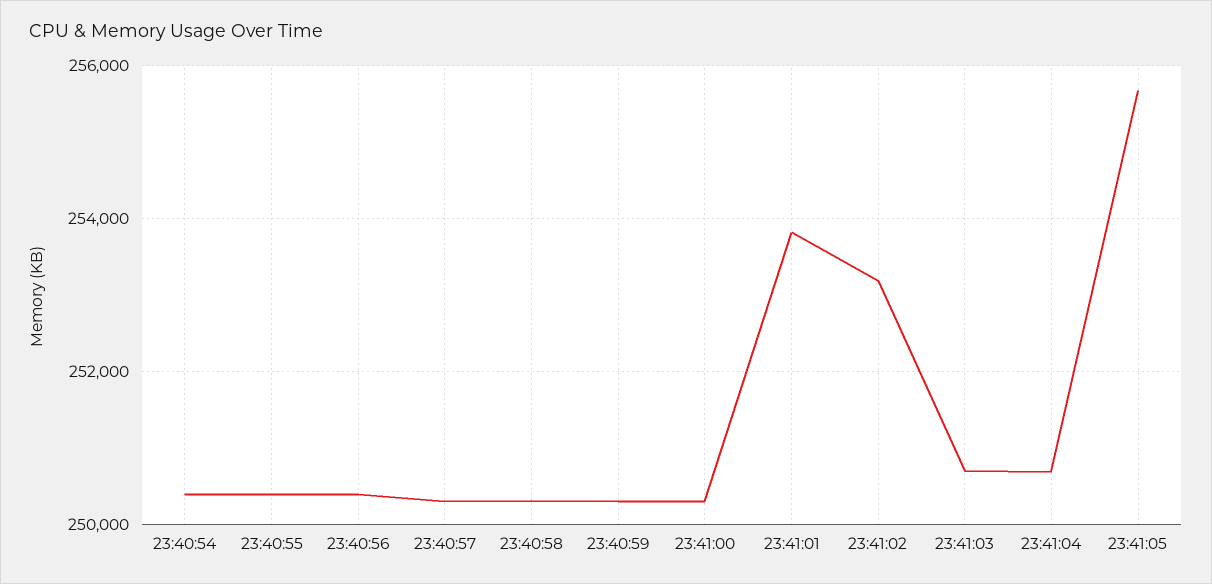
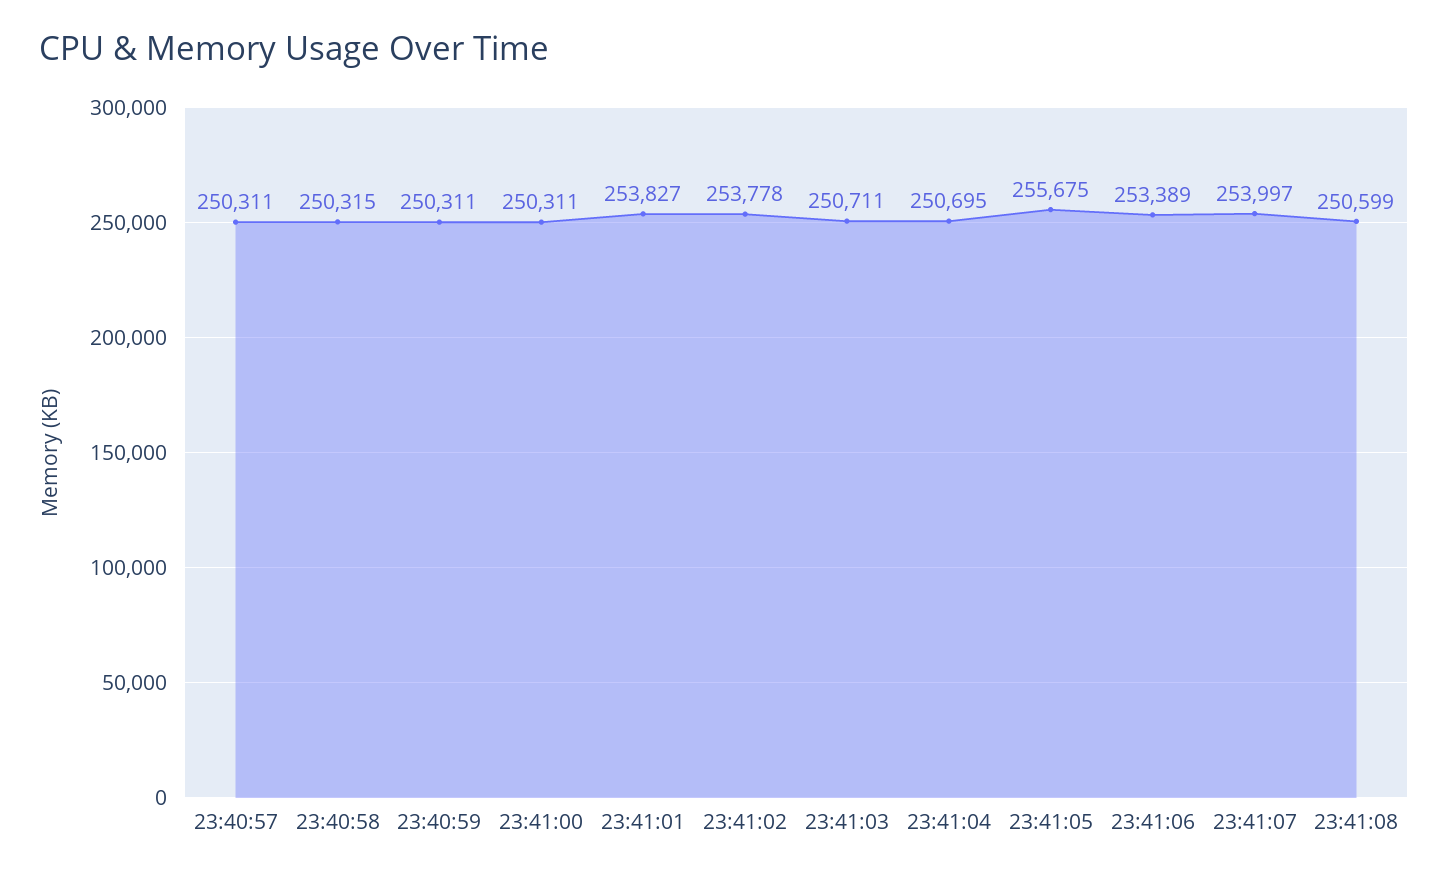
23:40:54: 250400 -> none
23:40:55: 250400 -> none
23:40:56: 250400 -> none
23:41:02: 253200 -> 253778
23:41:06: none -> 253389
23:41:07: none -> 253997
23:41:08: none -> 250599

